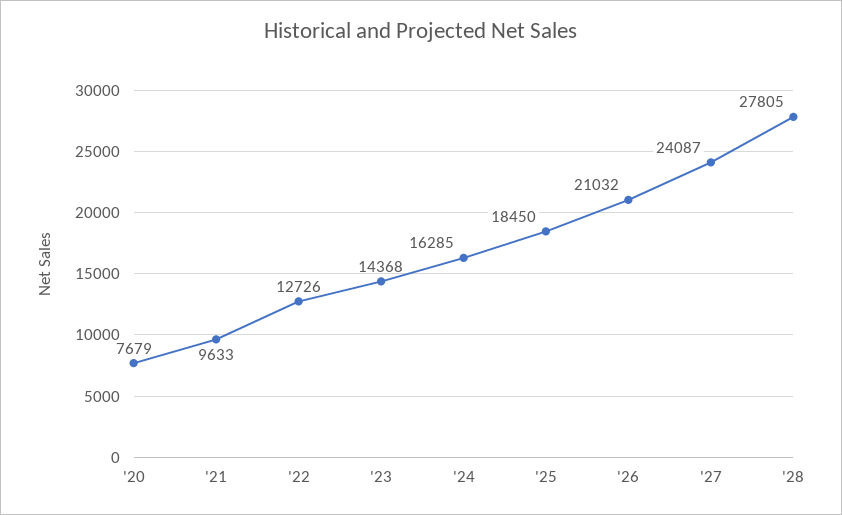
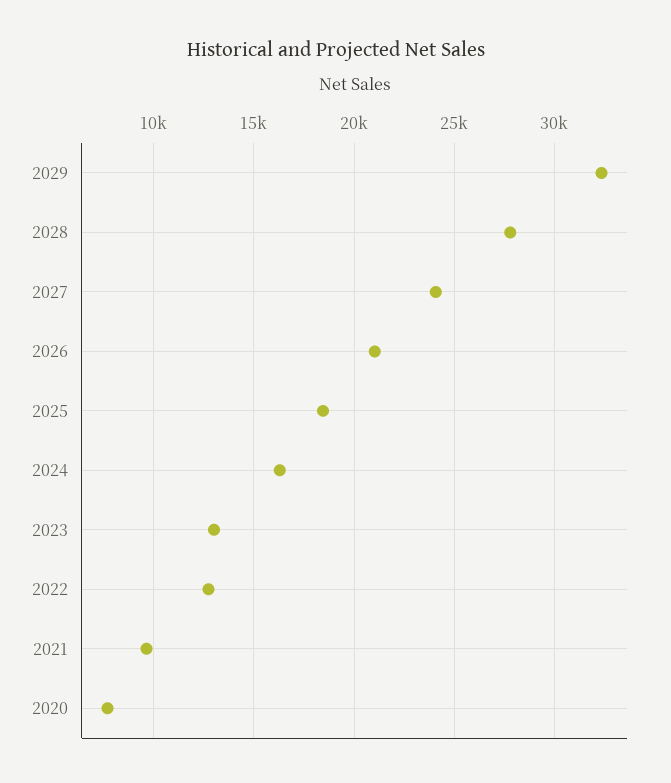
'23: 14368 -> 13000
2029: none -> 32500

